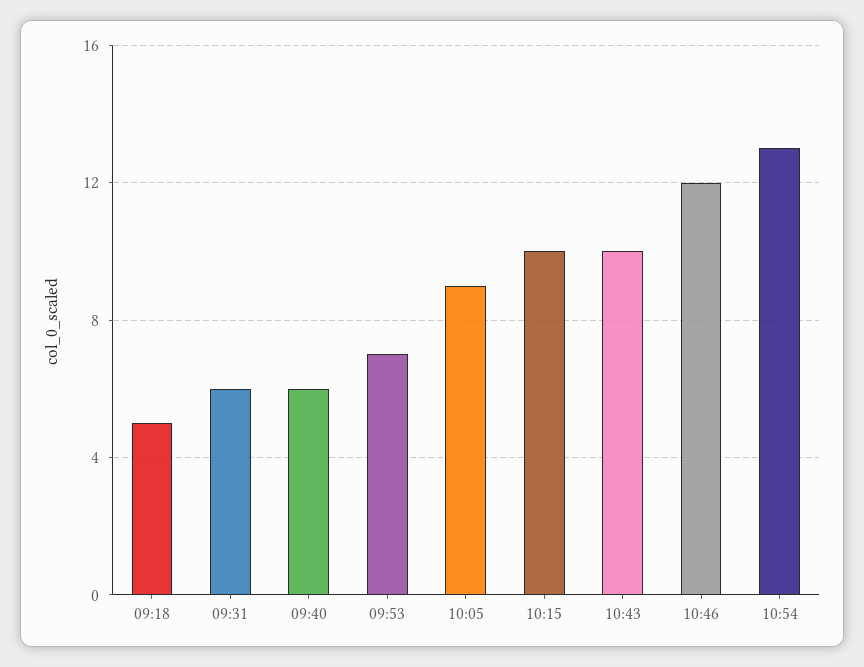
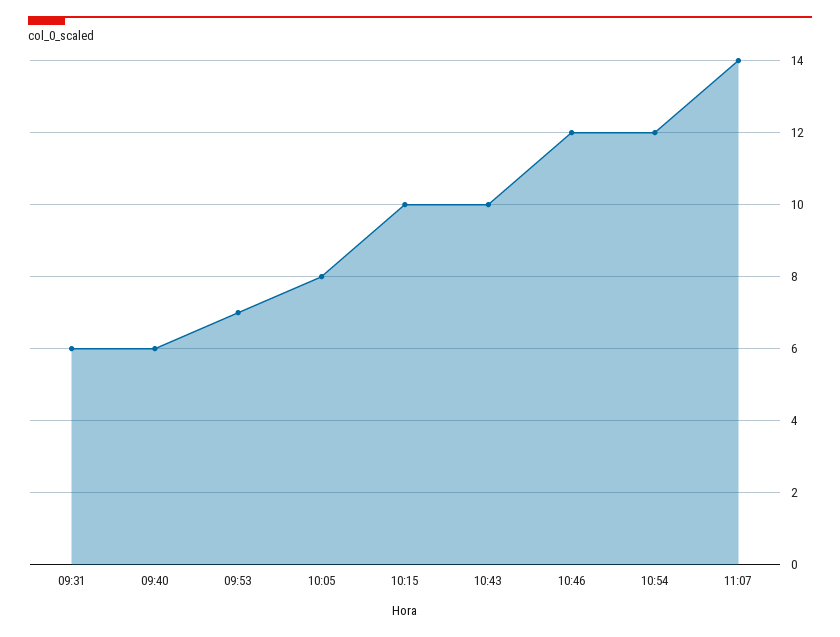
09:18: 5 -> none
10:05: 9 -> 8
10:54: 13 -> 12
11:07: none -> 14

